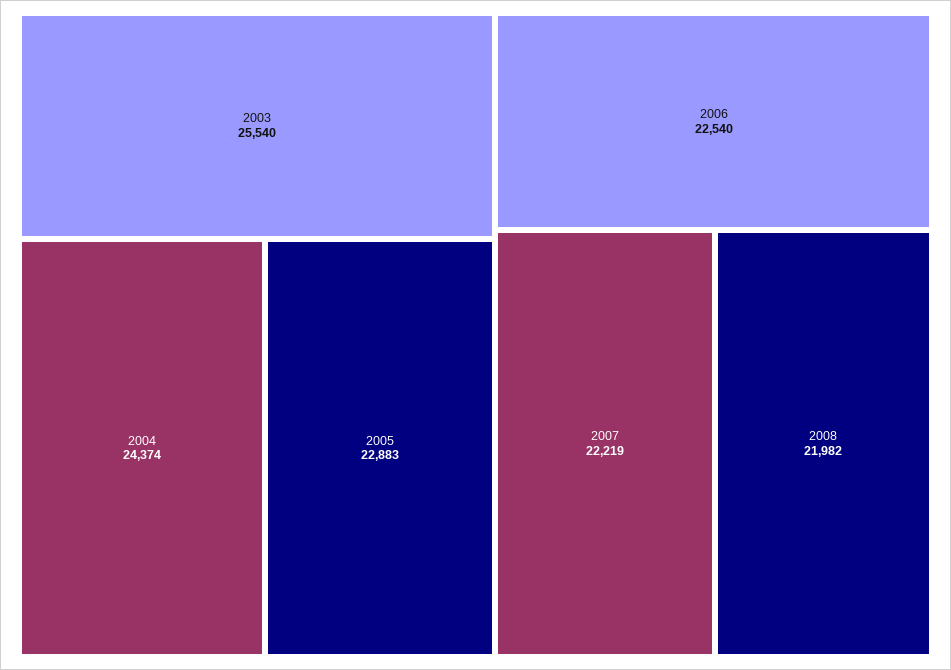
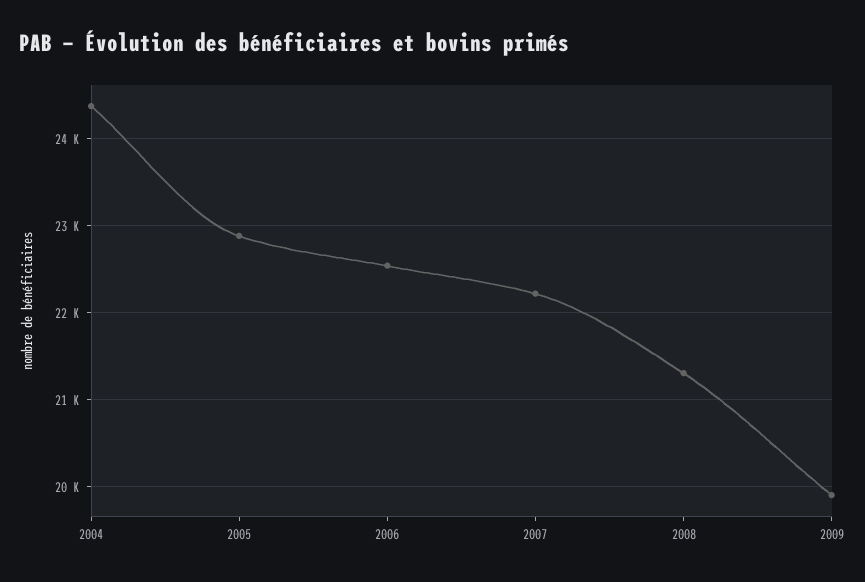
2003: 25540 -> none
2008: 21982 -> 21300
2009: none -> 19900

